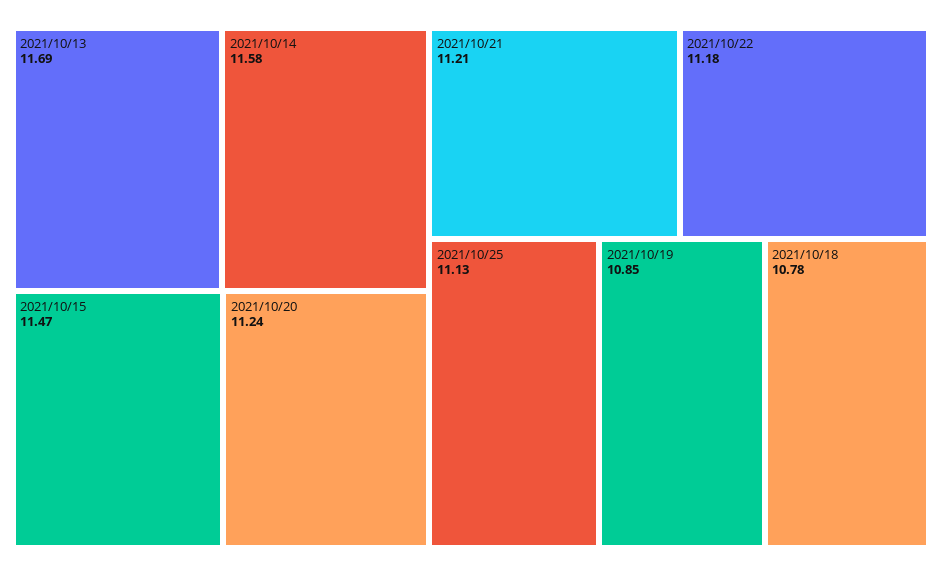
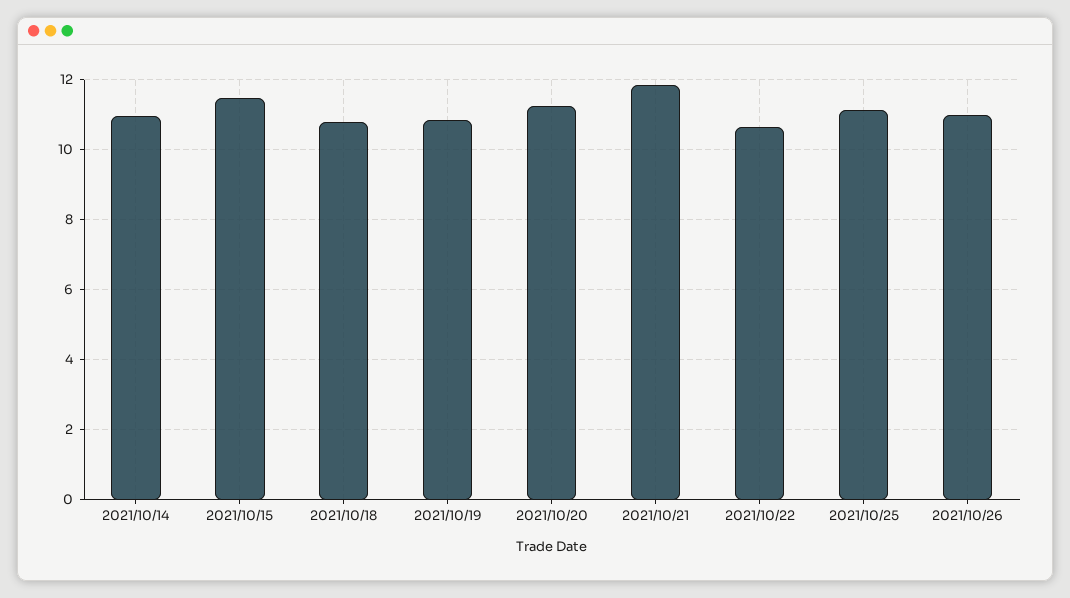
2021/10/13: 11.69 -> none
2021/10/14: 11.58 -> 11
2021/10/21: 11.21 -> 11.8
2021/10/22: 11.18 -> 10.6
2021/10/26: none -> 11

